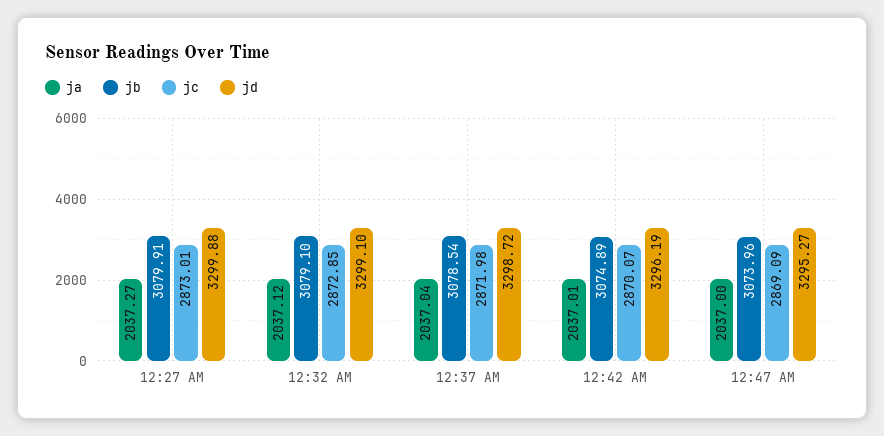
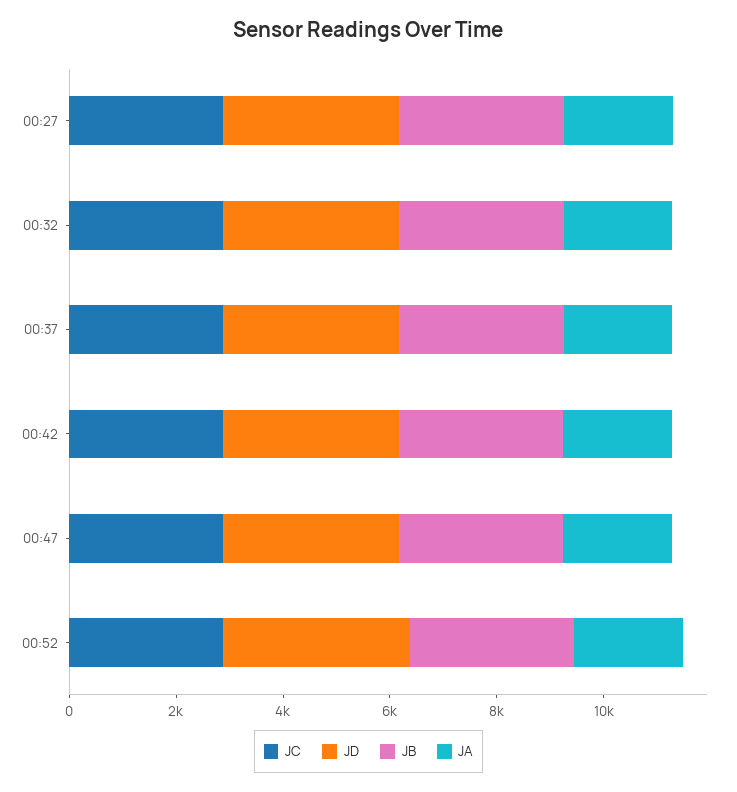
jc, 00:52: none -> 3000
jd, 00:52: none -> 3500
jb, 00:52: none -> 3000
ja, 00:52: none -> 2000

